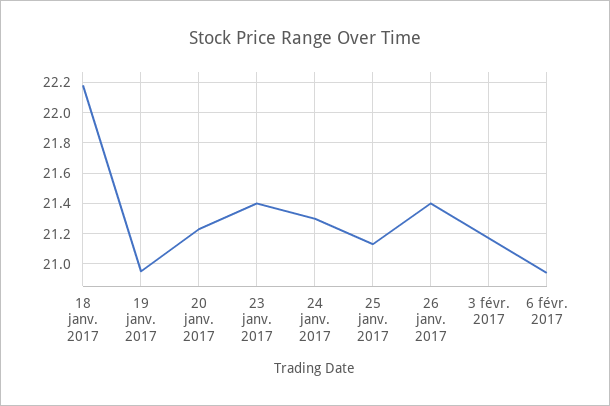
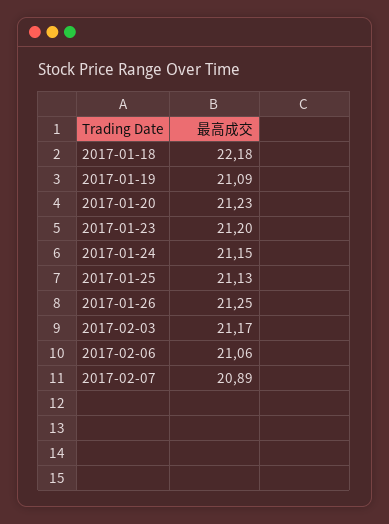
19 janv. 2017: 20.95 -> 21.09
23 janv. 2017: 21.4 -> 21.2
24 janv. 2017: 21.3 -> 21.15
26 janv. 2017: 21.4 -> 21.25
6 févr. 2017: 20.95 -> 21.06
2017-02-07: none -> 20.89

